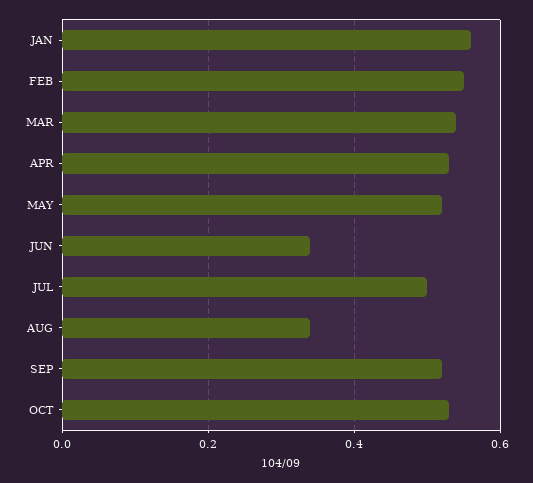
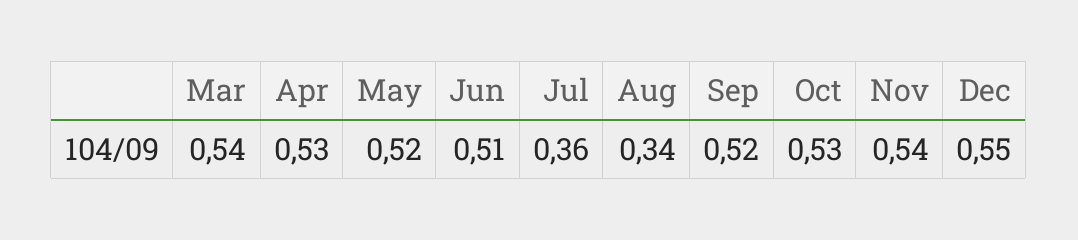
JAN: 0.55 -> none
FEB: 0.55 -> none
JUN: 0.35 -> 0.51
JUL: 0.5 -> 0.36
Nov: none -> 0.54
Dec: none -> 0.55

